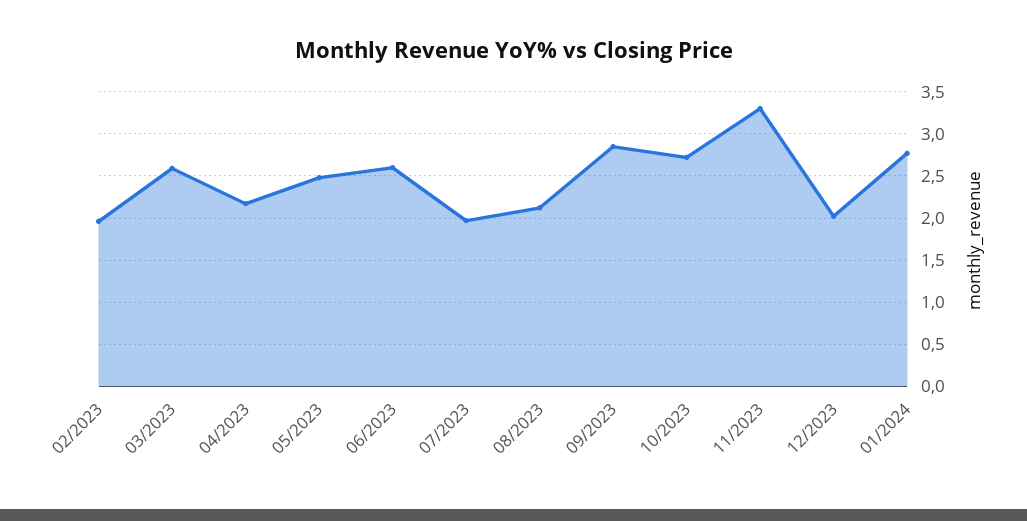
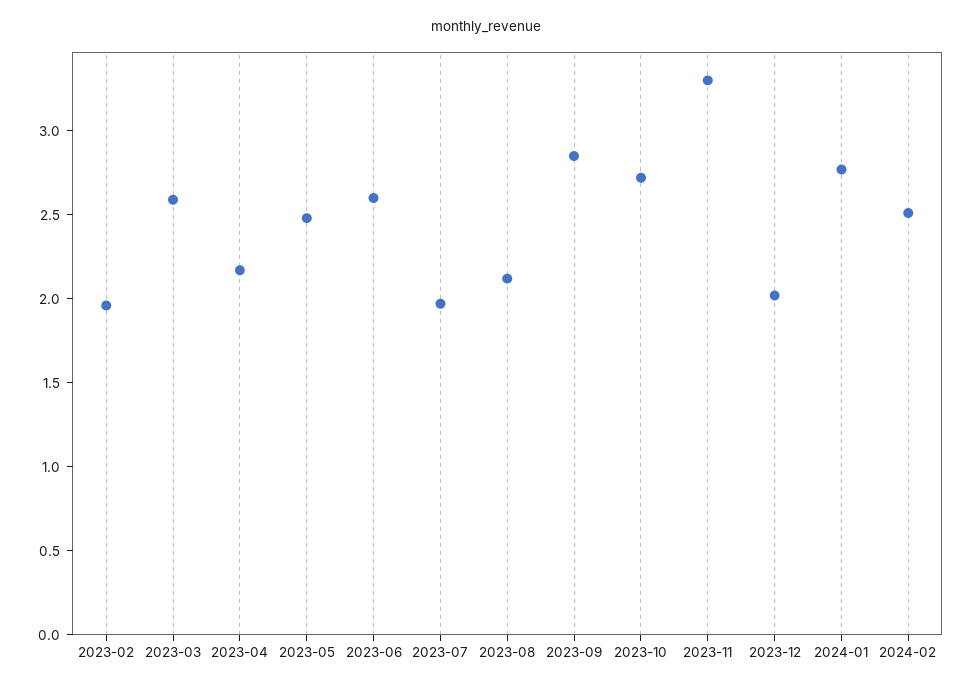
2024-02: none -> 2.5

